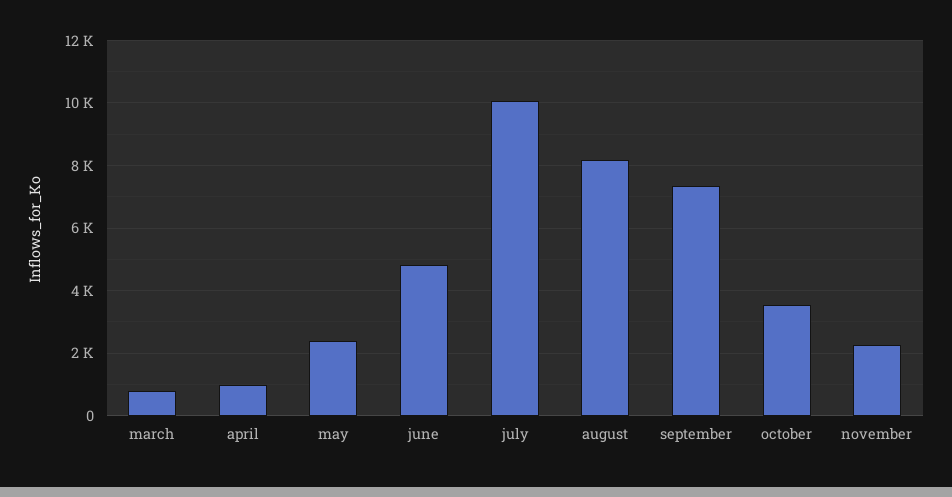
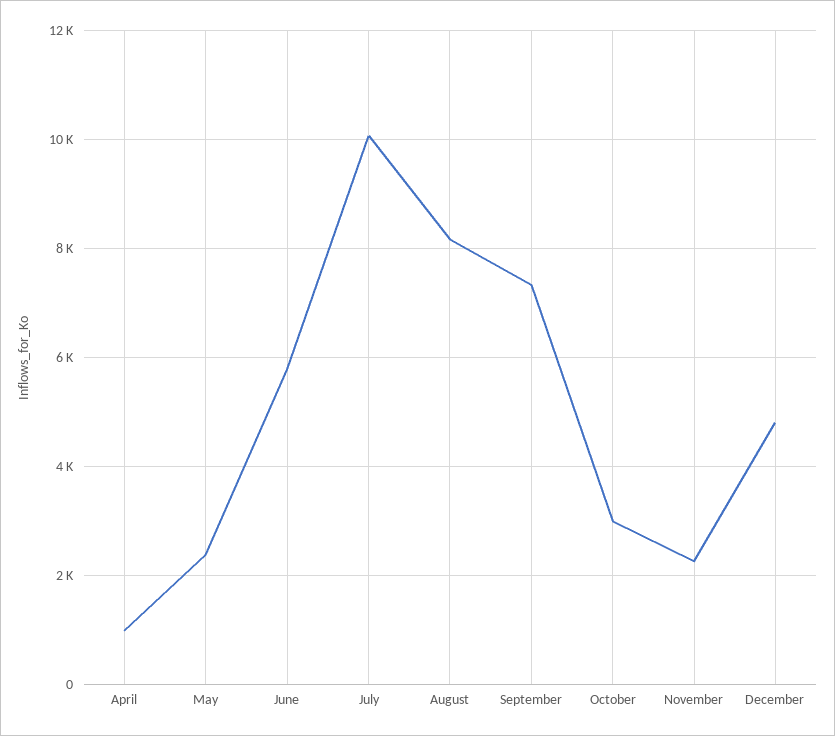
march: 800 -> none
june: 4800 -> 5800
october: 3600 -> 3000
December: none -> 4800

